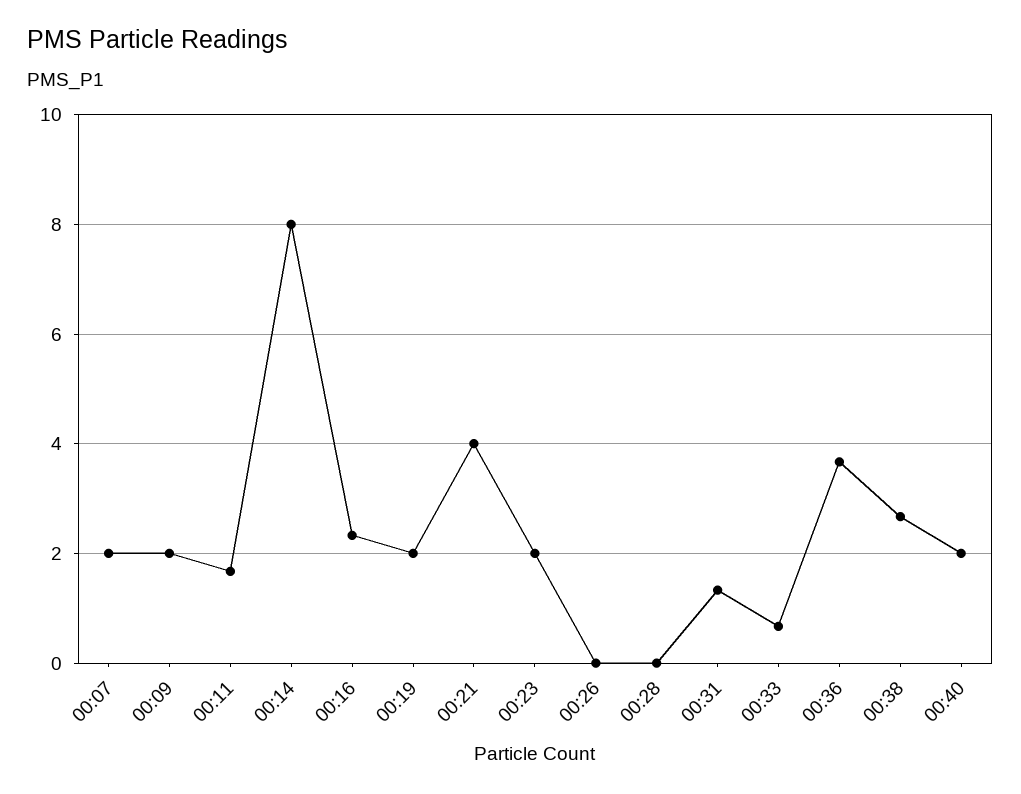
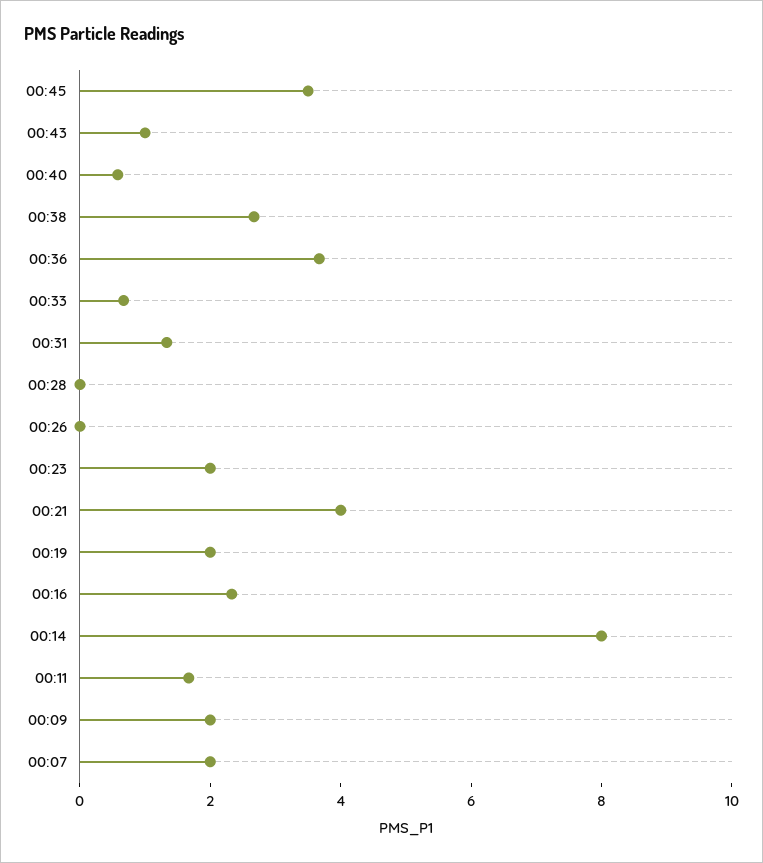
00:40: 2 -> 0.5
00:45: none -> 3.5
00:43: none -> 1

